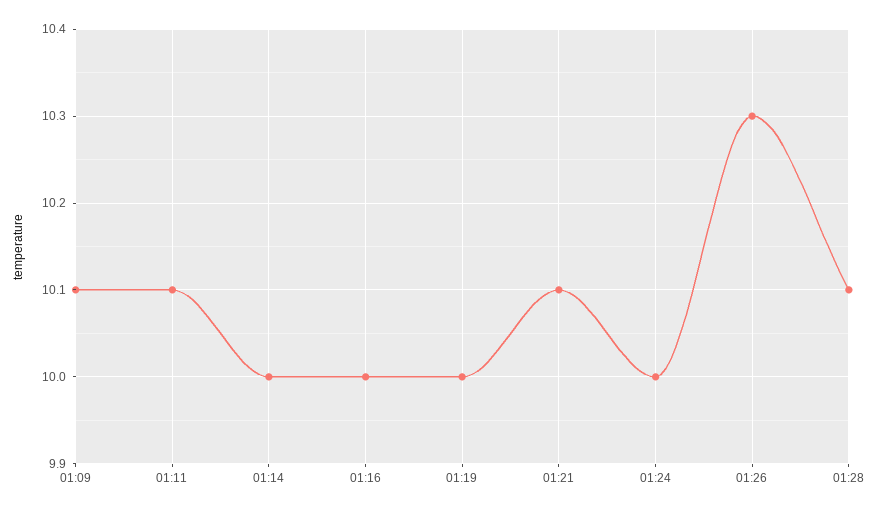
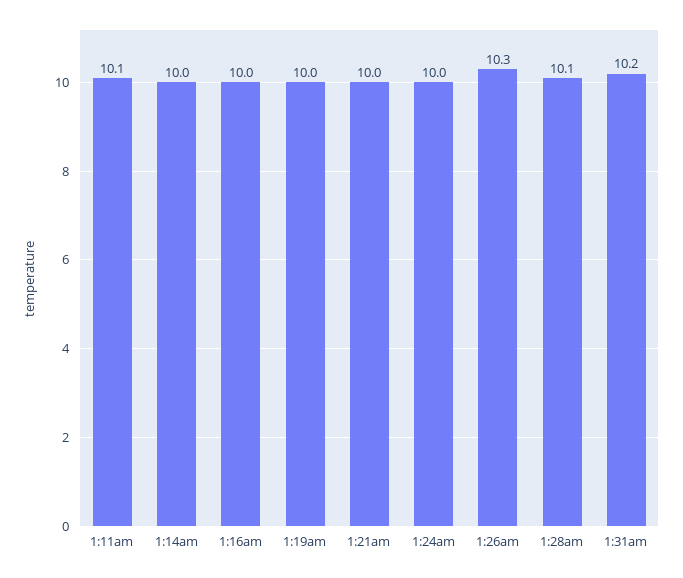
01:09: 10.1 -> none
01:21: 10.1 -> 10
1:31am: none -> 10.2

